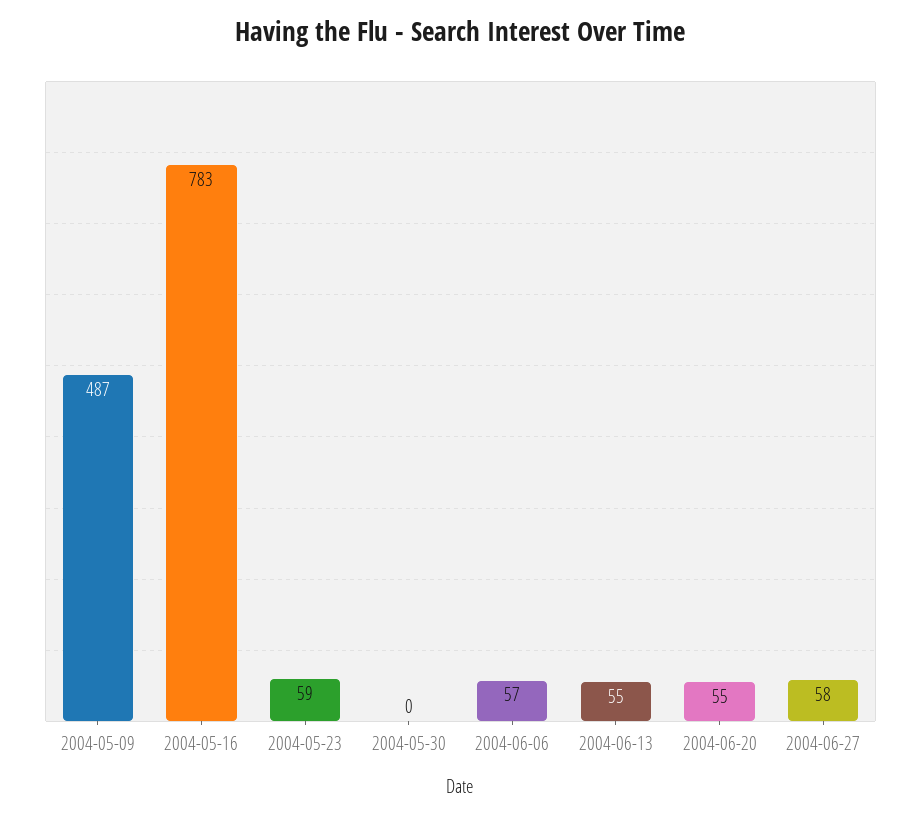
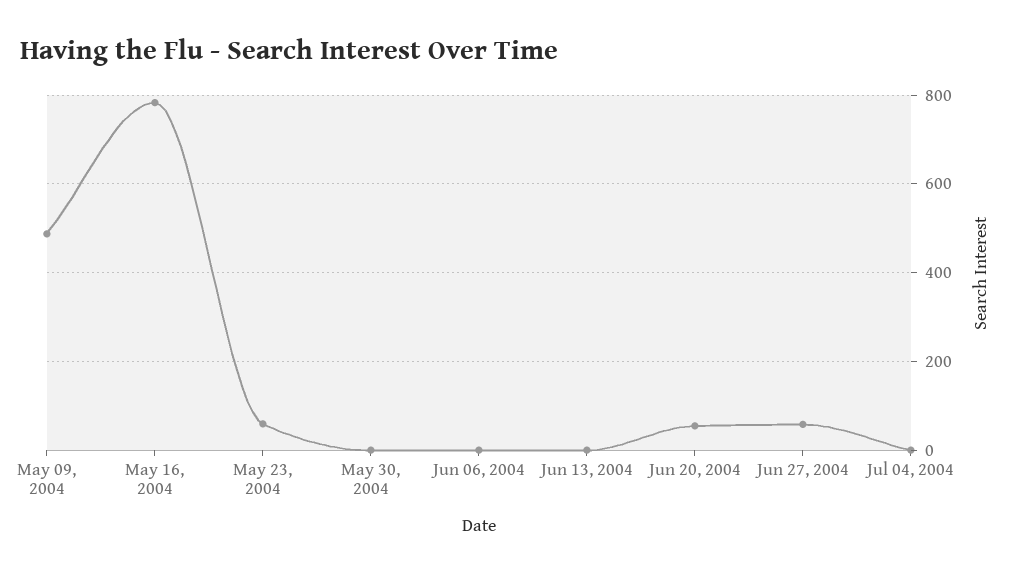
2004-06-06: 57 -> 0
2004-06-13: 55 -> 0
Jul 04, 2004: none -> 0

